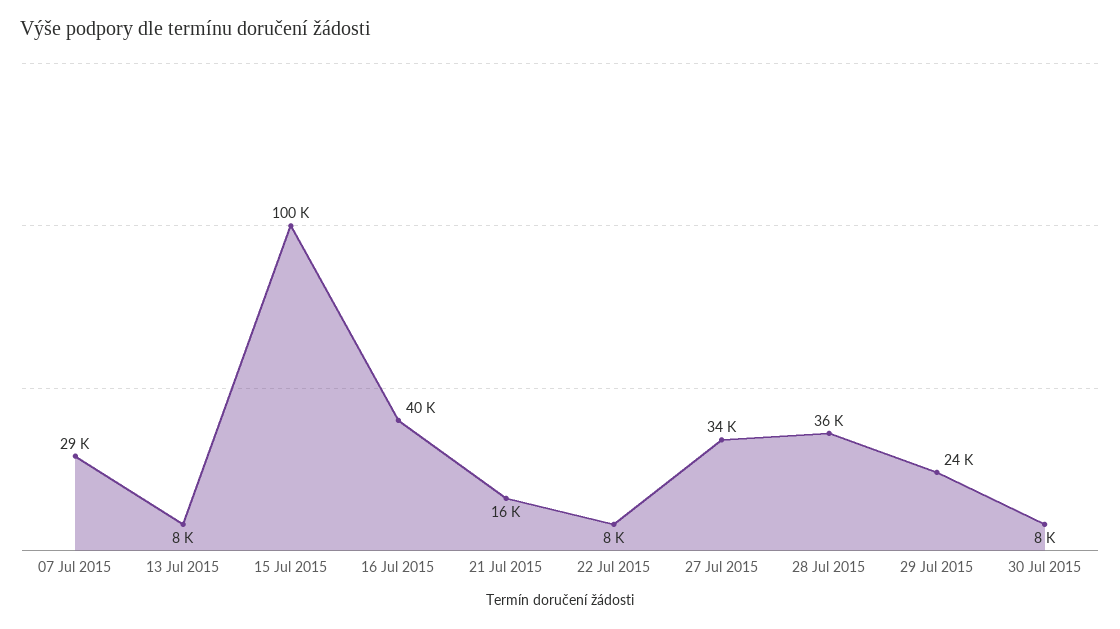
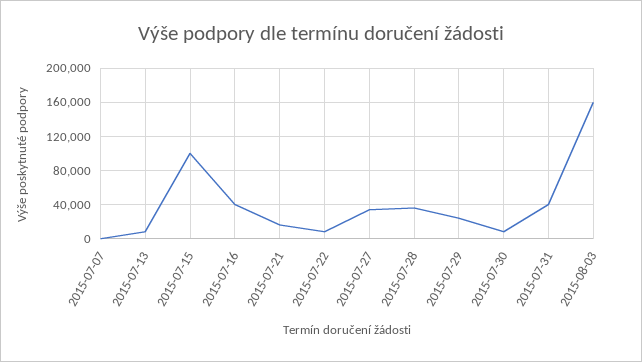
07 Jul 2015: 29000 -> 0
2015-07-31: none -> 40000
2015-08-03: none -> 160000

